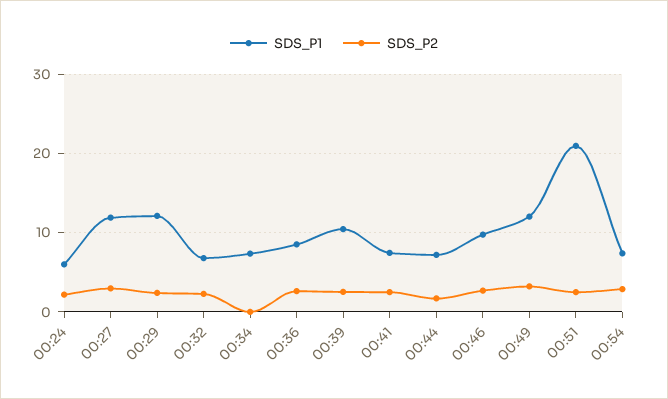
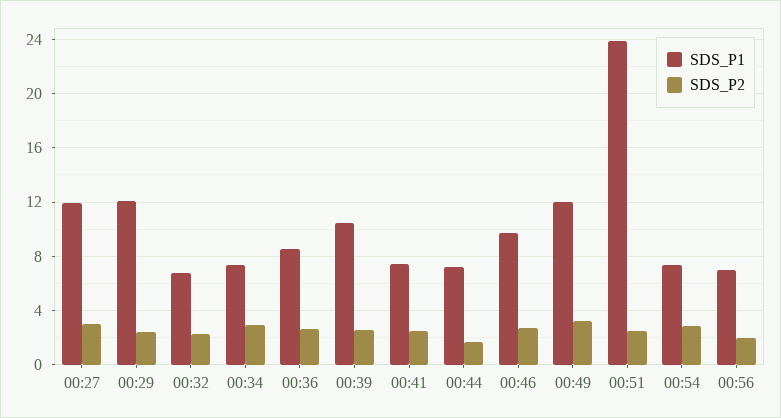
SDS_P1, 00:24: 6 -> none
SDS_P2, 00:24: 2 -> none
SDS_P2, 00:34: 0 -> 3
SDS_P1, 00:51: 21 -> 24
SDS_P1, 00:56: none -> 7
SDS_P2, 00:56: none -> 2

